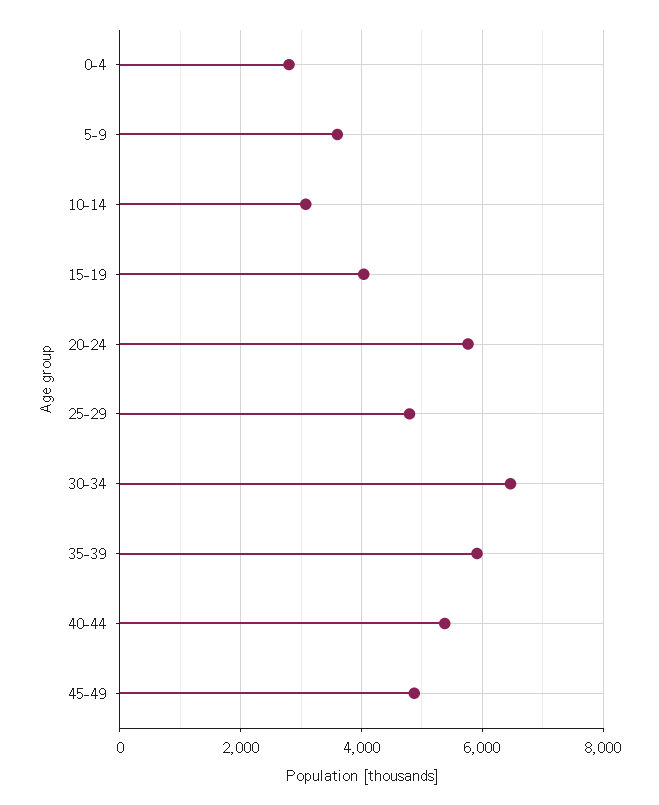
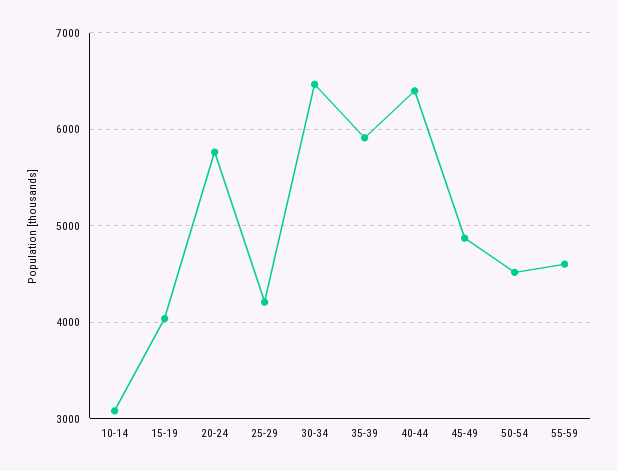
0-4: 2800 -> none
5-9: 3600 -> none
25-29: 4800 -> 4200
40-44: 5400 -> 6400
50-54: none -> 4500
55-59: none -> 4600

